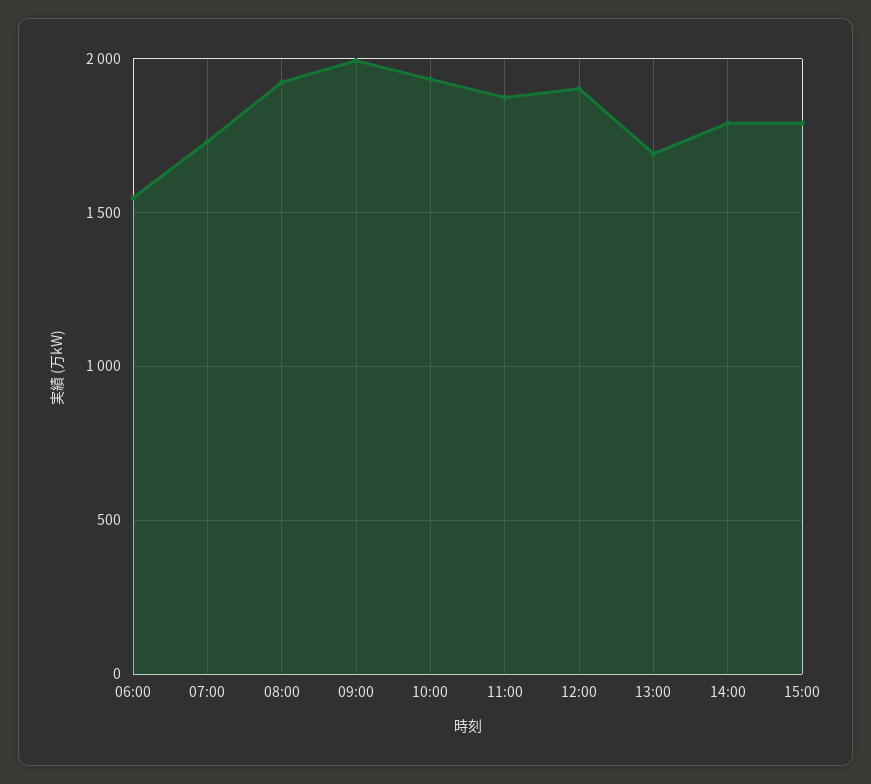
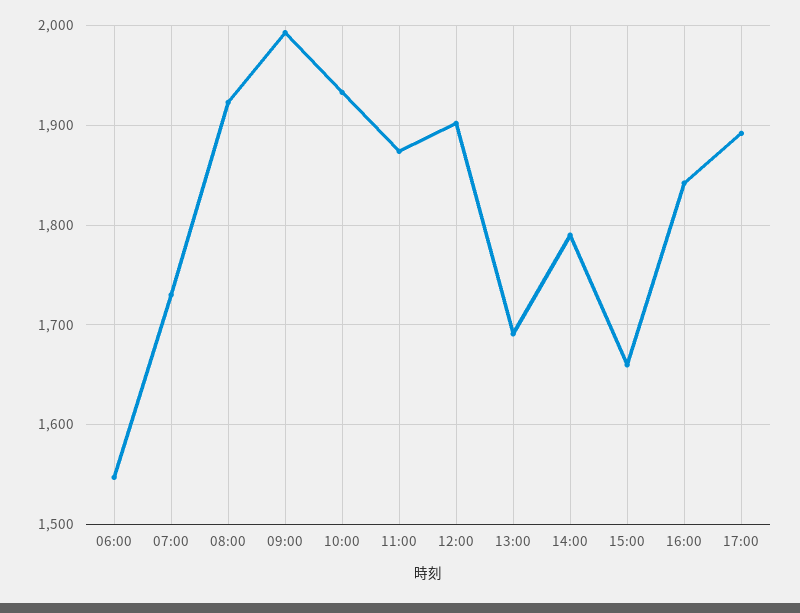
15:00: 1800 -> 1660
16:00: none -> 1840
17:00: none -> 1890

